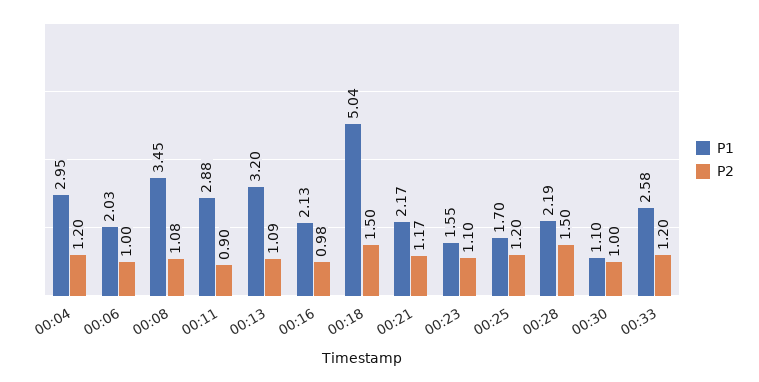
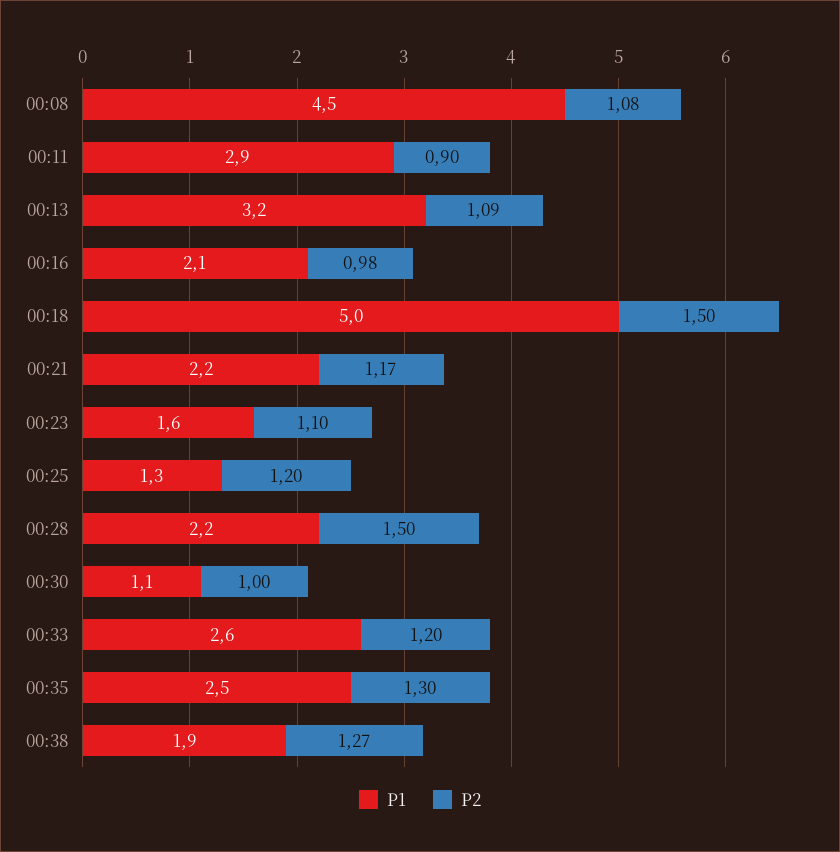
P1, 00:04: 2.95 -> none
P2, 00:04: 1.2 -> none
P1, 00:06: 2.03 -> none
P2, 00:06: 1 -> none
P1, 00:08: 3.45 -> 4.5
P1, 00:25: 1.7 -> 1.3
P1, 00:35: none -> 2.5
P2, 00:35: none -> 1.3
P1, 00:38: none -> 1.9
P2, 00:38: none -> 1.27

